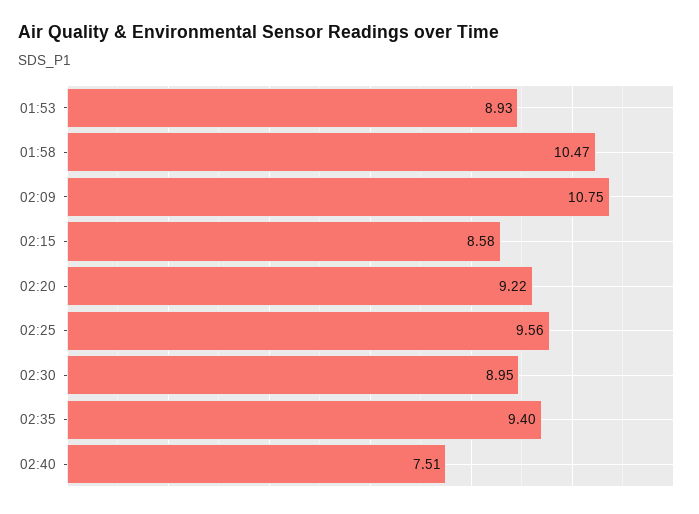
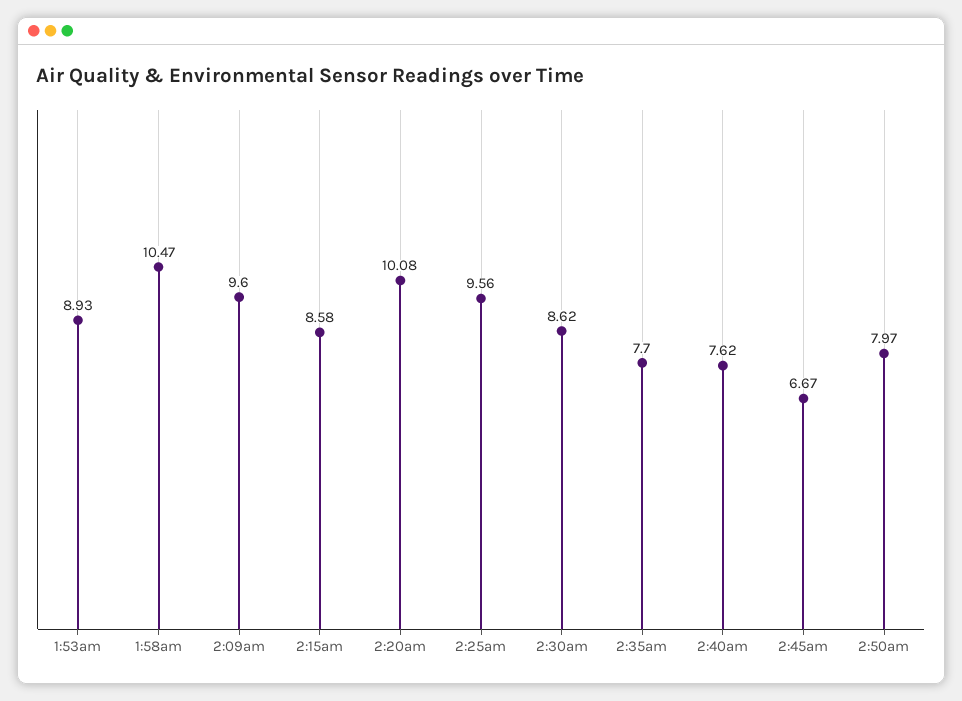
02:09: 10.75 -> 9.6
02:20: 9.22 -> 10.08
02:30: 8.95 -> 8.62
02:35: 9.4 -> 7.7
02:40: 7.51 -> 7.62
2:45am: none -> 6.67
2:50am: none -> 7.97

